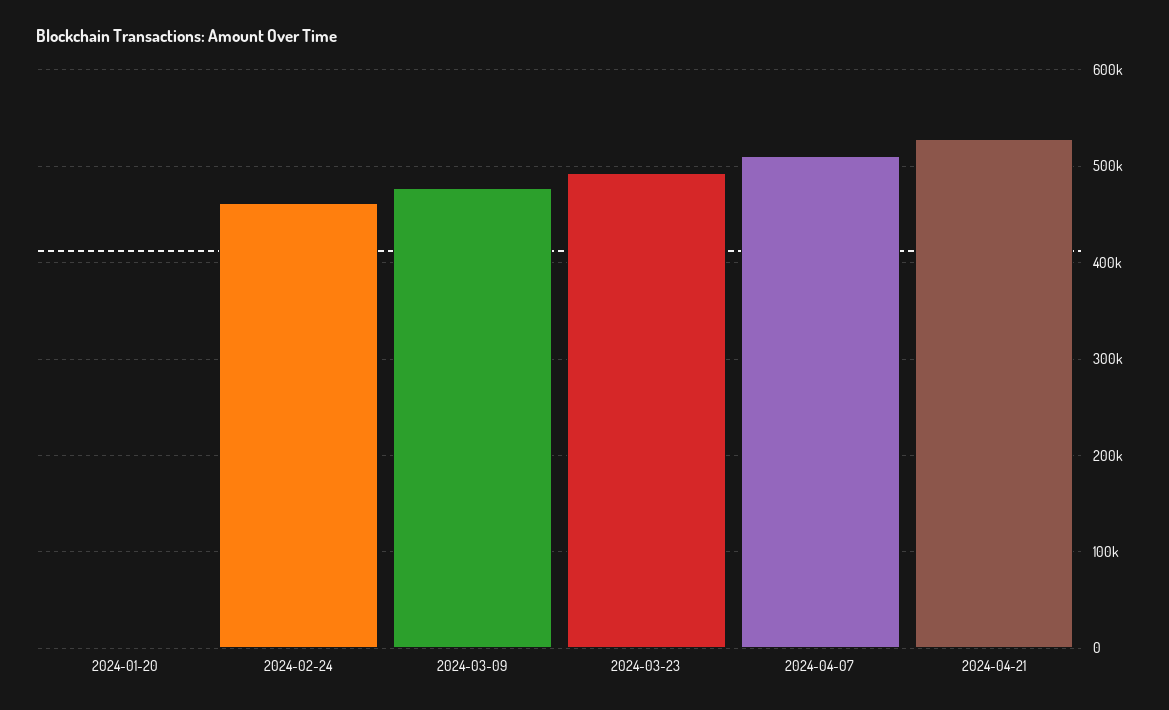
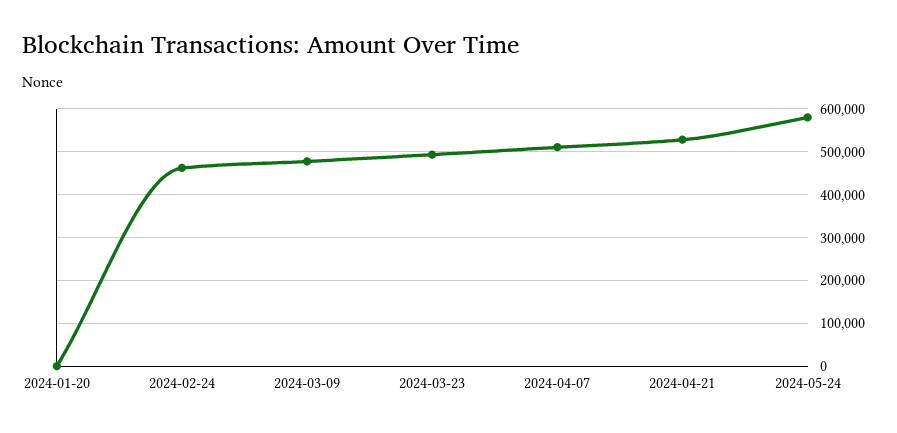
2024-05-24: none -> 580000

